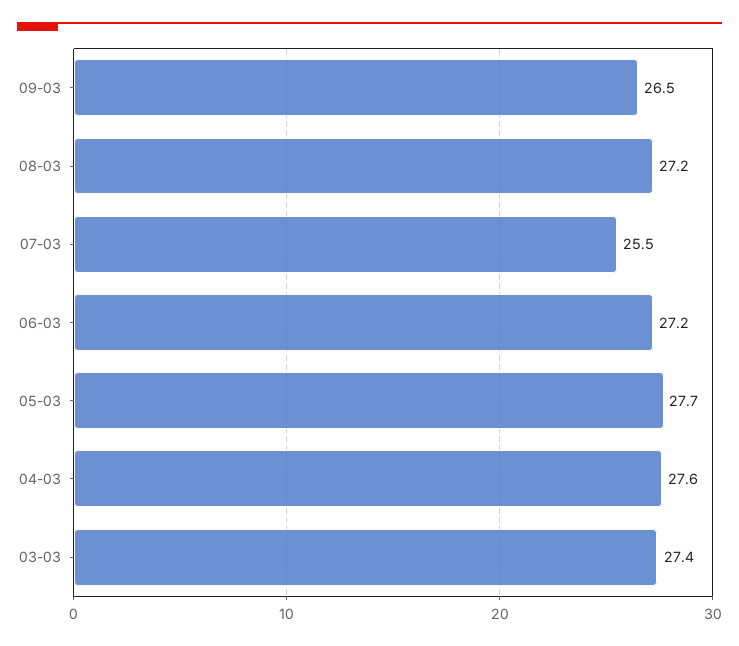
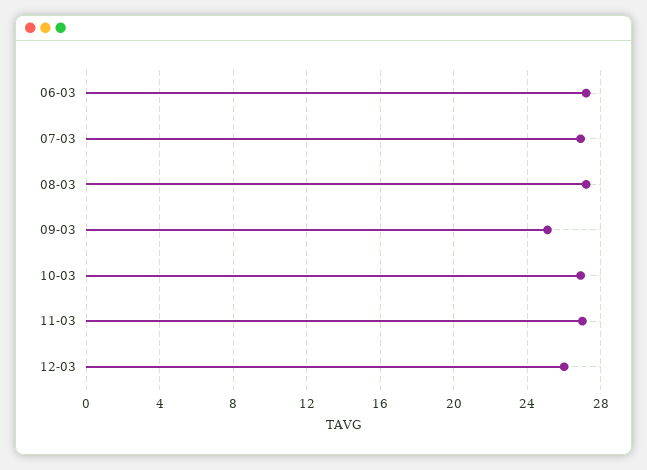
09-03: 26.5 -> 25
07-03: 25.5 -> 27
05-03: 27.7 -> none
04-03: 27.6 -> none
03-03: 27.4 -> none
10-03: none -> 27
11-03: none -> 27
12-03: none -> 26

